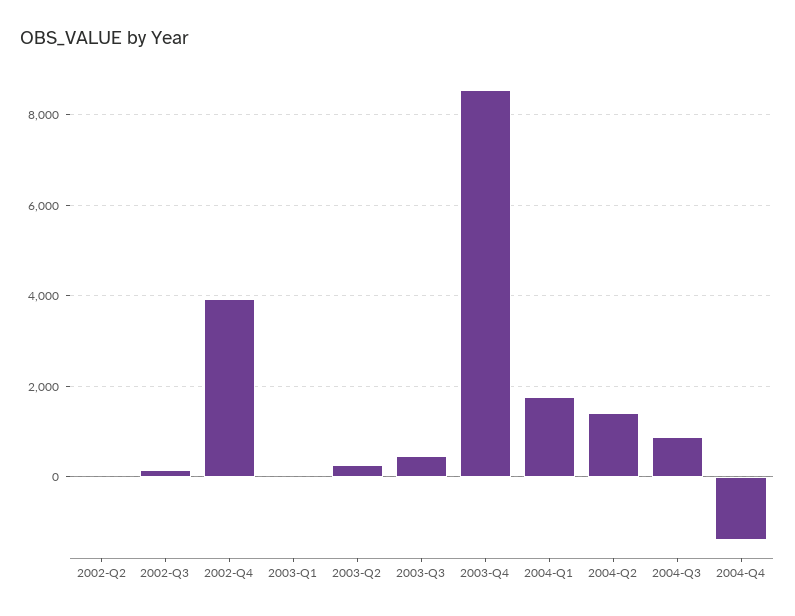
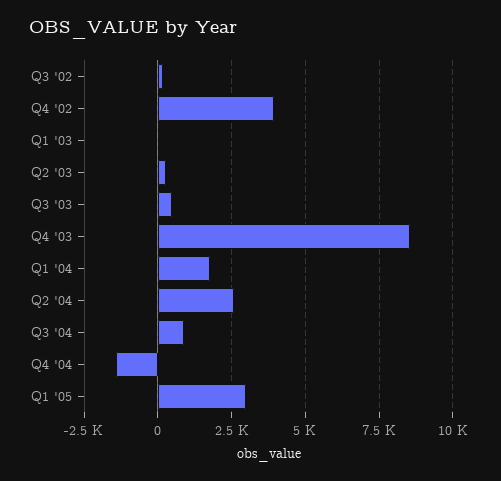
2002-Q2: 0 -> none
2004-Q2: 1400 -> 2500
Q1 '05: none -> 3000

